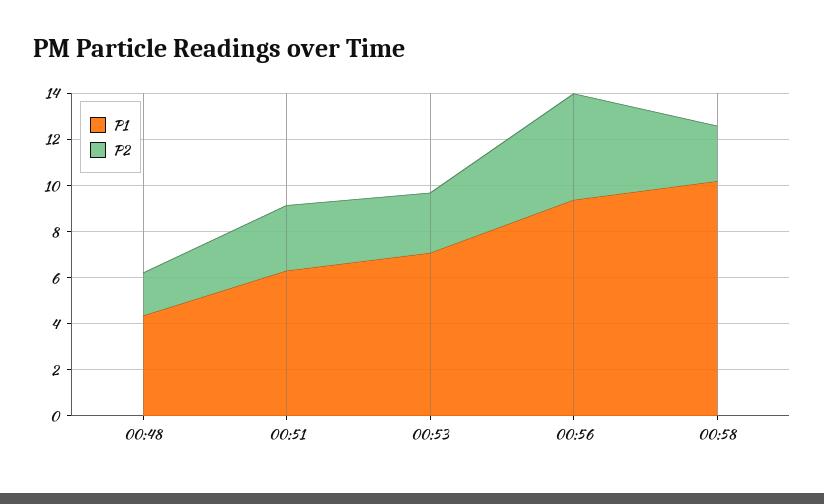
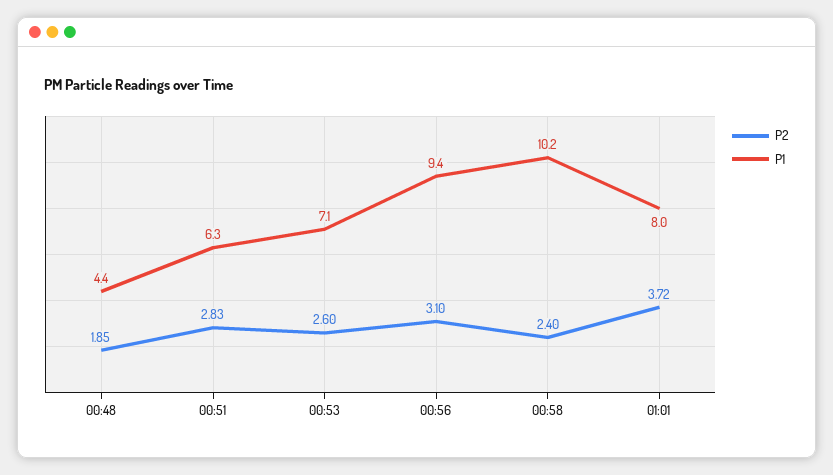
P2, 00:56: 4.5 -> 3.1
P2, 01:01: none -> 3.72
P1, 01:01: none -> 8

